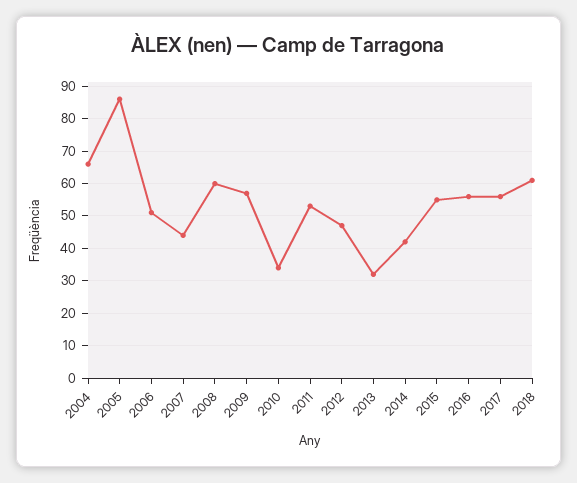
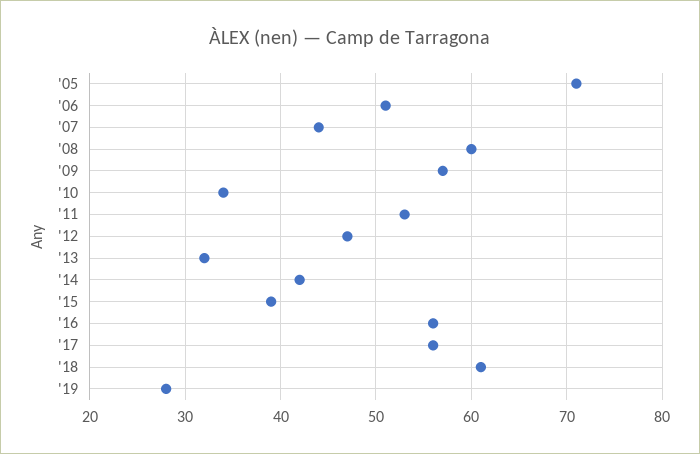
2004: 65 -> none
2005: 85 -> 71
2015: 55 -> 39
'19: none -> 28

